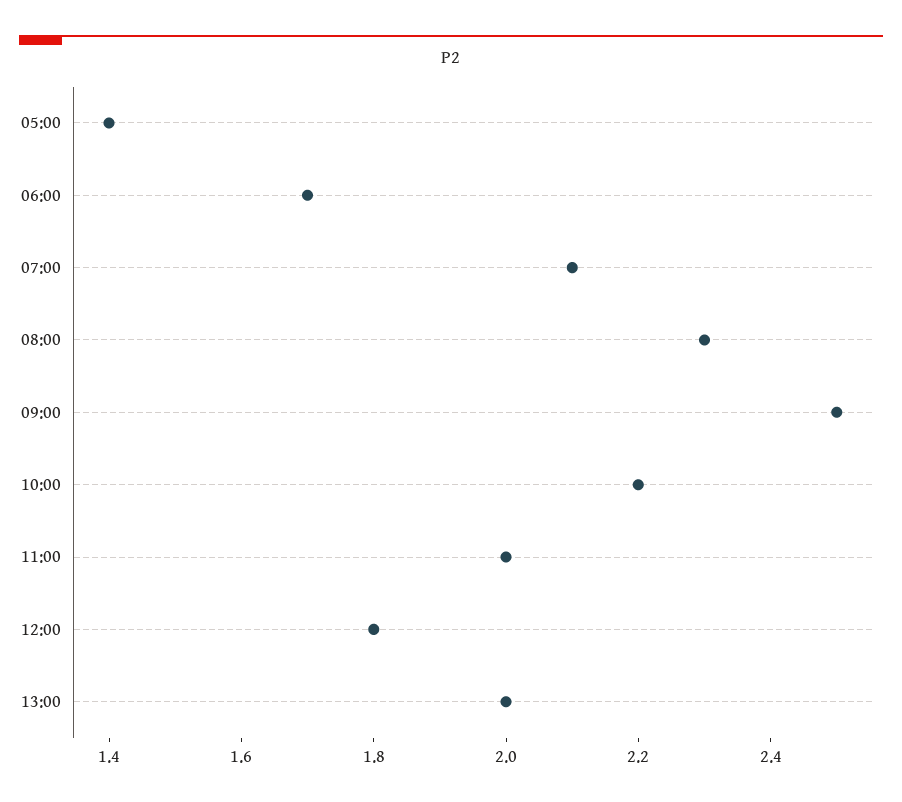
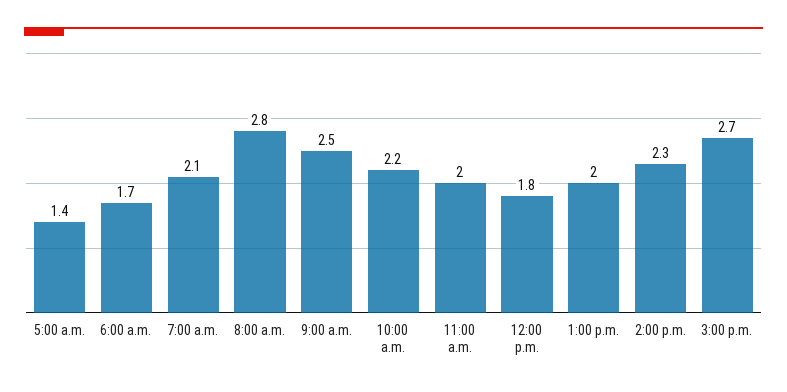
08:00: 2.3 -> 2.8
2:00 p.m.: none -> 2.3
3:00 p.m.: none -> 2.7

